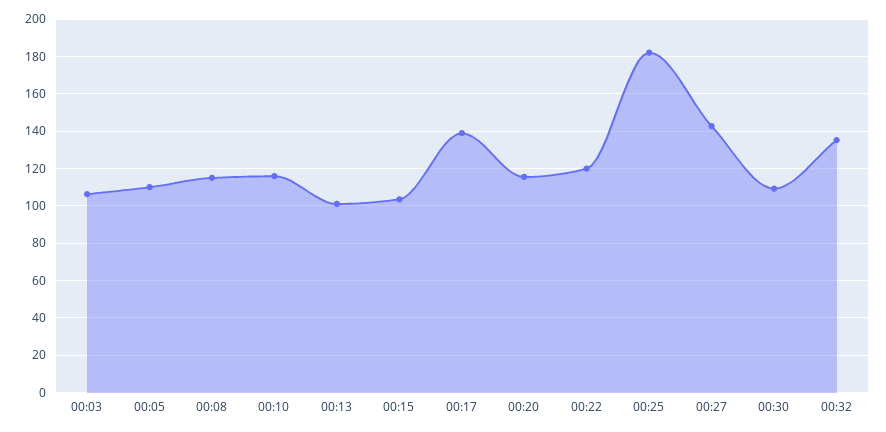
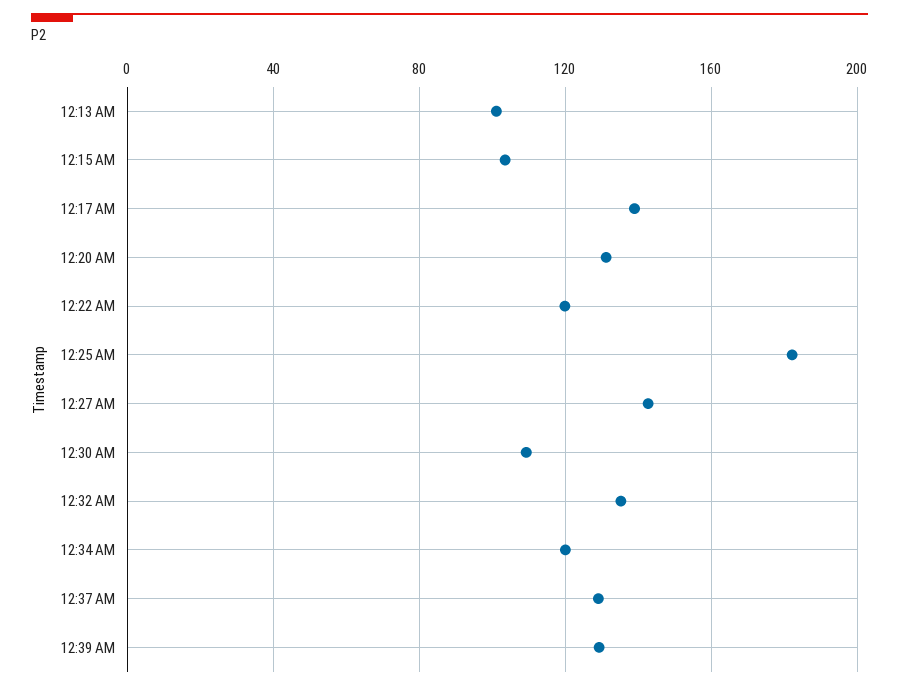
00:03: 105 -> none
00:05: 110 -> none
00:08: 115 -> none
00:10: 115 -> none
00:20: 115 -> 130
12:34 AM: none -> 120
12:37 AM: none -> 130
12:39 AM: none -> 130

